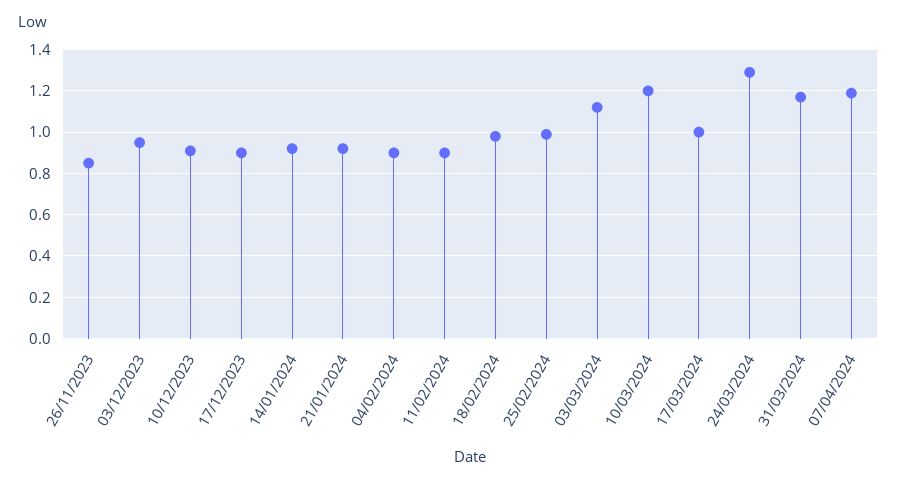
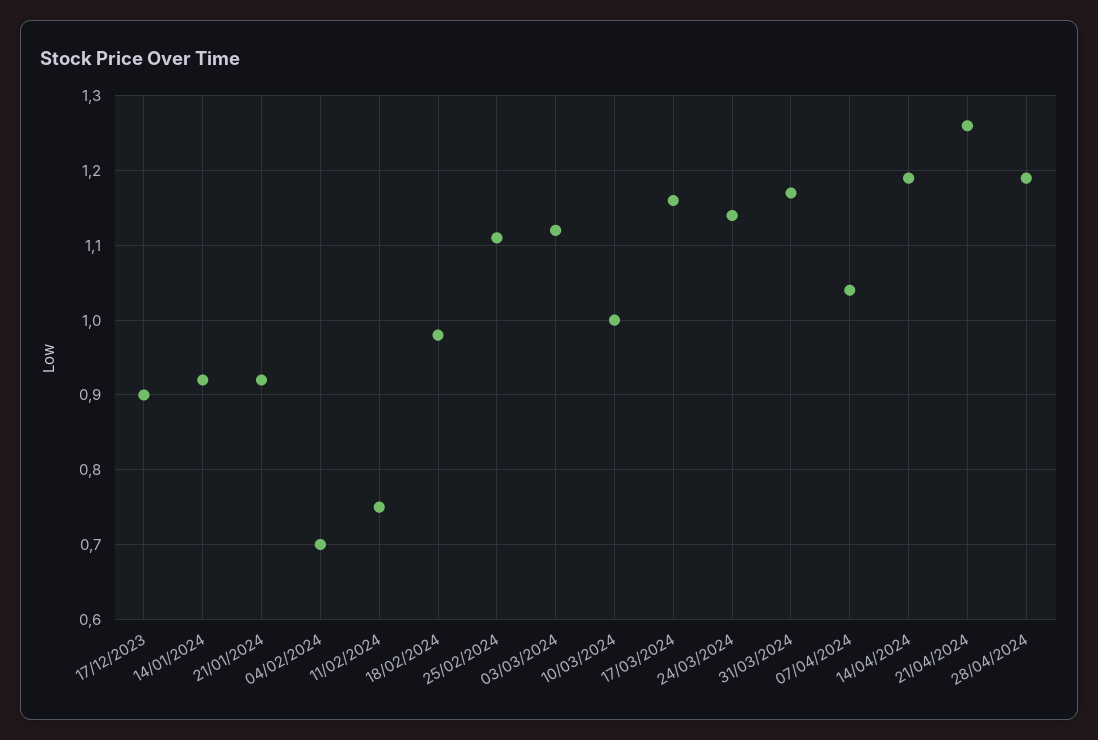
26/11/2023: 0.85 -> none
03/12/2023: 0.95 -> none
10/12/2023: 0.9 -> none
04/02/2024: 0.9 -> 0.7
11/02/2024: 0.9 -> 0.75
25/02/2024: 1 -> 1.11
10/03/2024: 1.2 -> 1
17/03/2024: 1 -> 1.16
24/03/2024: 1.3 -> 1.14
07/04/2024: 1.2 -> 1.04
14/04/2024: none -> 1.19
21/04/2024: none -> 1.26
28/04/2024: none -> 1.19

